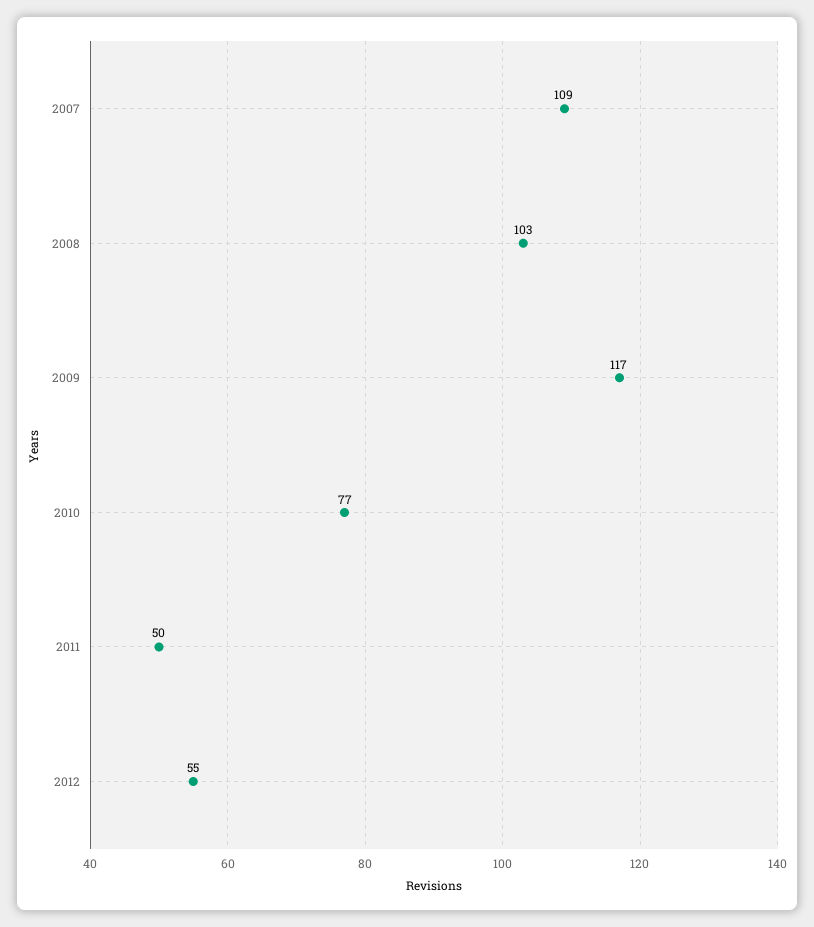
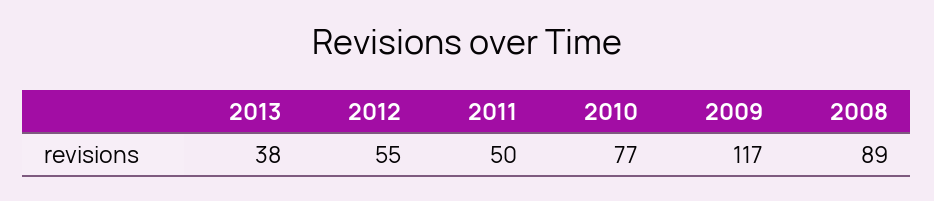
2007: 109 -> none
2008: 103 -> 89
2013: none -> 38

